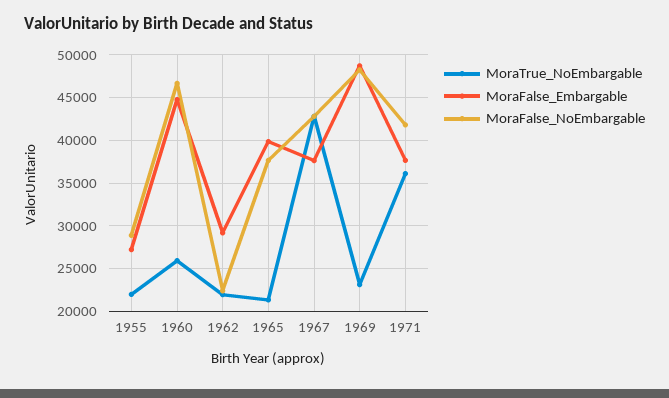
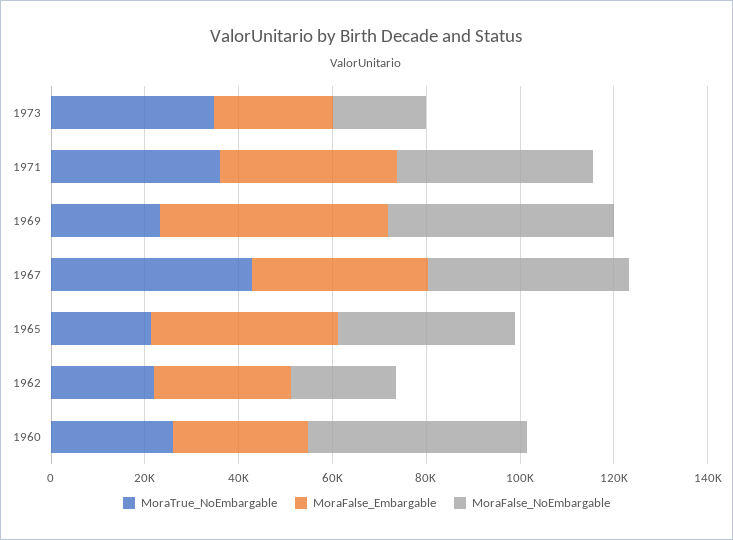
MoraTrue_NoEmbargable, 1955: 22000 -> none
MoraFalse_Embargable, 1955: 27000 -> none
MoraFalse_NoEmbargable, 1955: 29000 -> none
MoraFalse_Embargable, 1960: 45000 -> 30000
MoraTrue_NoEmbargable, 1973: none -> 35000
MoraFalse_Embargable, 1973: none -> 25000
MoraFalse_NoEmbargable, 1973: none -> 20000

